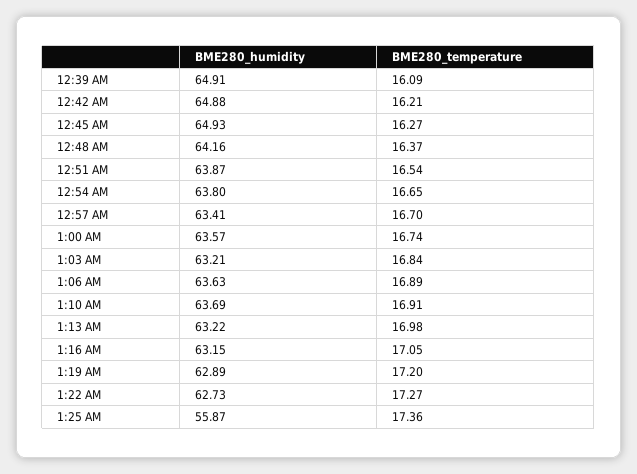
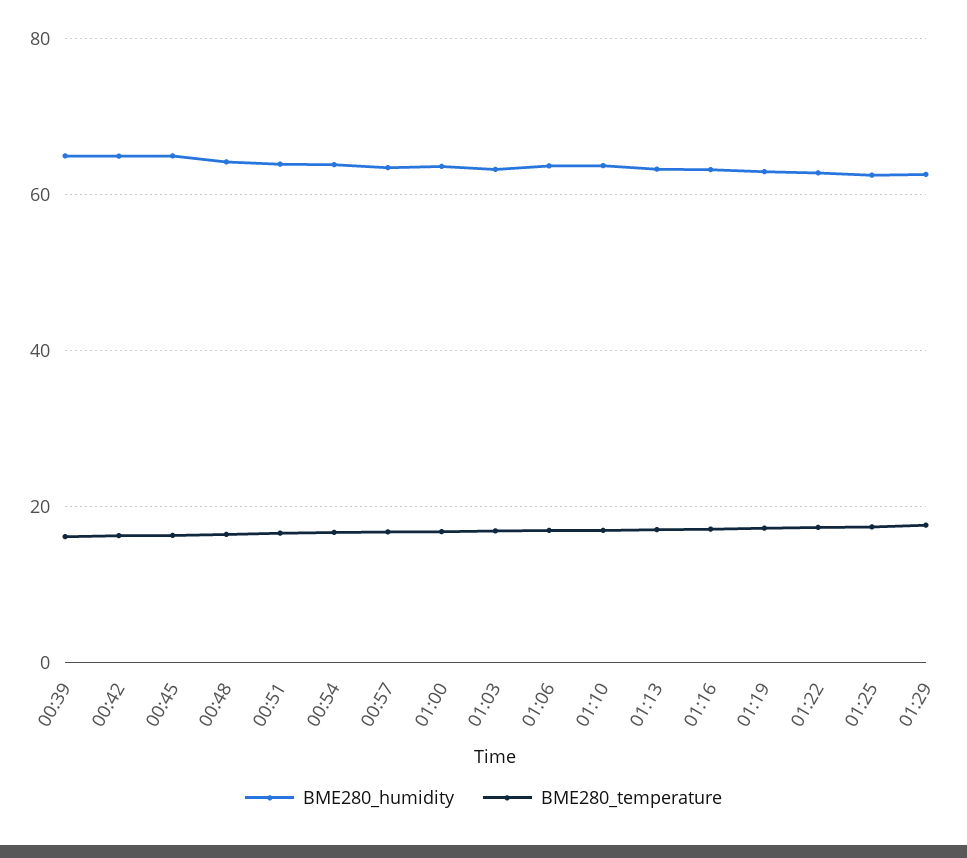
BME280_humidity, 1:25 AM: 55.87 -> 62
BME280_humidity, 01:29: none -> 62
BME280_temperature, 01:29: none -> 18

